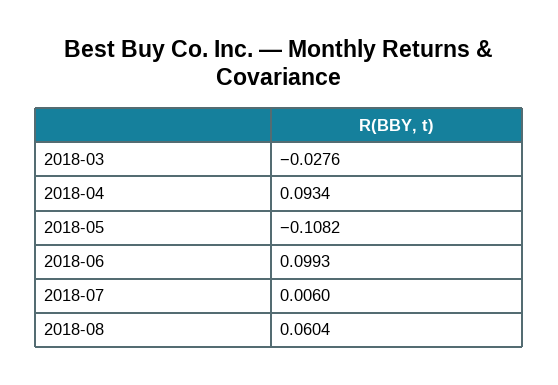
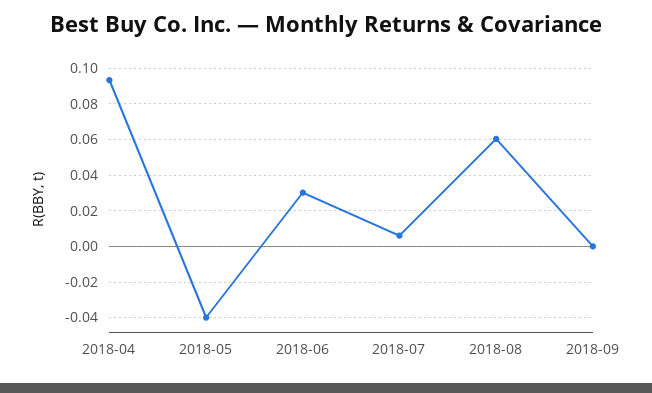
2018-03: -0.0276 -> none
2018-05: -0.1082 -> -0.04
2018-06: 0.0993 -> 0.03
2018-09: none -> 0

